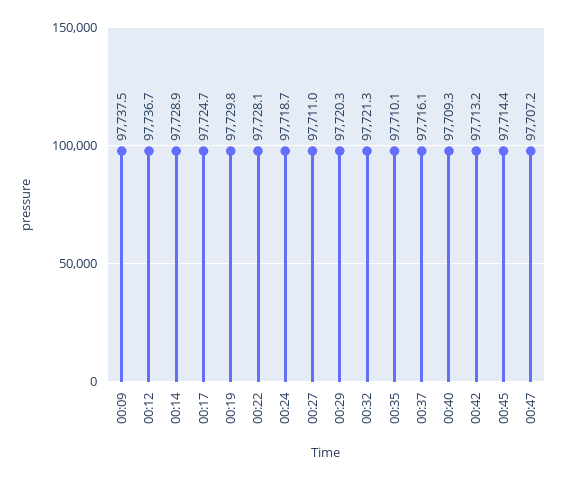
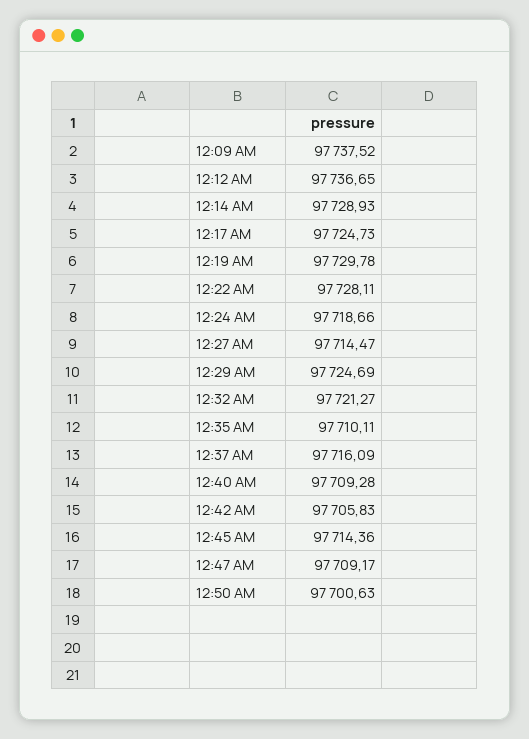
00:27: 97711 -> 97714.47
00:29: 97720.3 -> 97724.69
00:42: 97713.2 -> 97705.83
00:47: 97707.2 -> 97709.17
12:50 AM: none -> 97700.63

